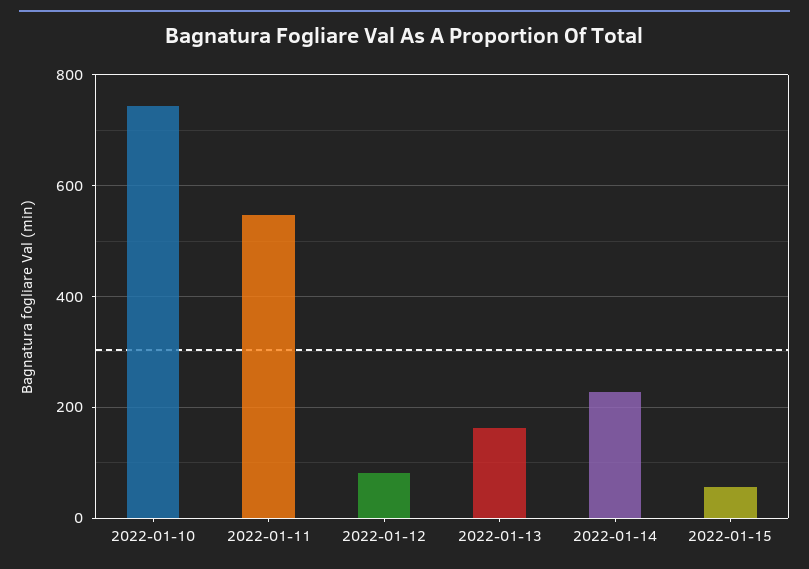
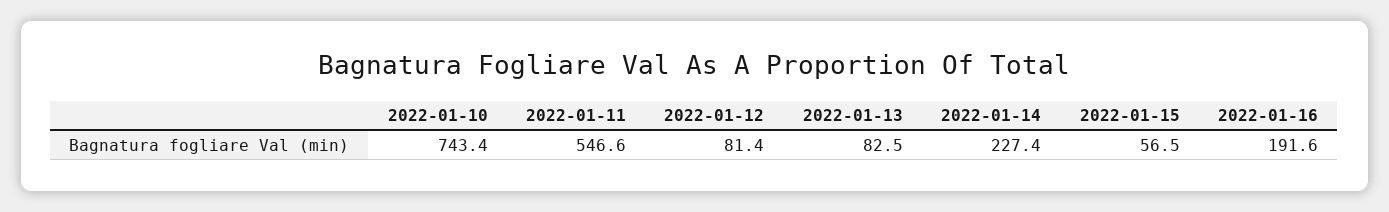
2022-01-13: 160 -> 82.5
2022-01-16: none -> 191.6

